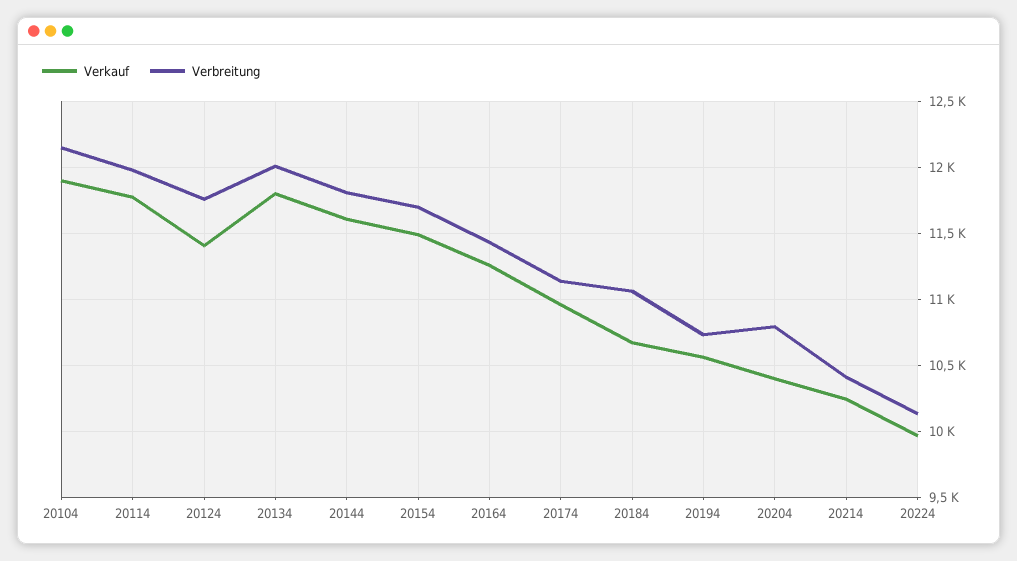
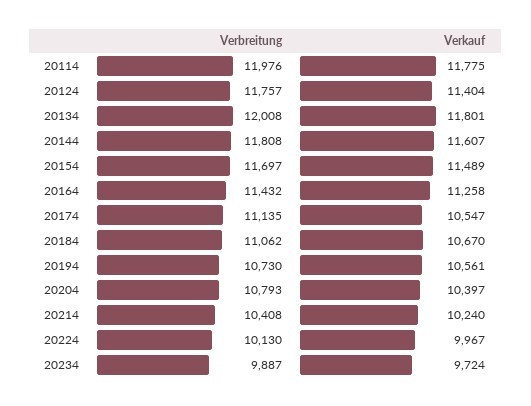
Verkauf, 20104: 11900 -> none
Verbreitung, 20104: 12150 -> none
Verkauf, 20174: 10950 -> 10547
Verbreitung, 20234: none -> 9887
Verkauf, 20234: none -> 9724

